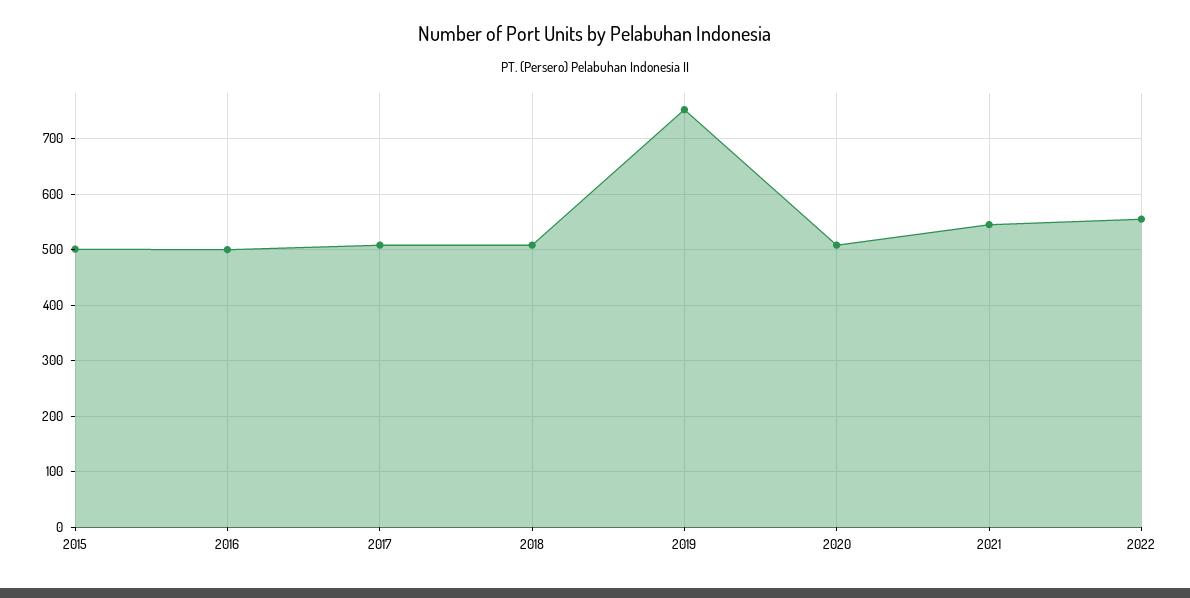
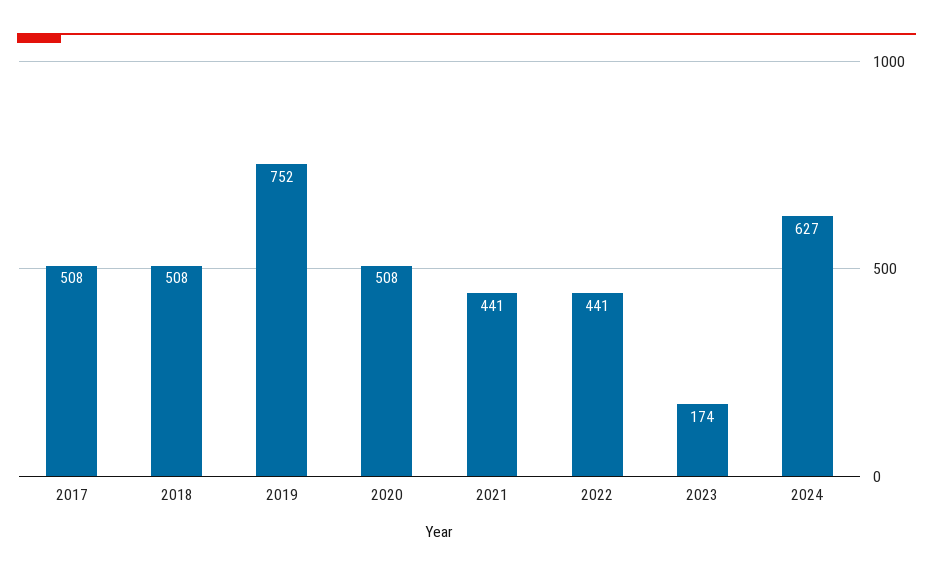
2015: 500 -> none
2016: 500 -> none
2021: 540 -> 441
2022: 560 -> 441
2023: none -> 174
2024: none -> 627

